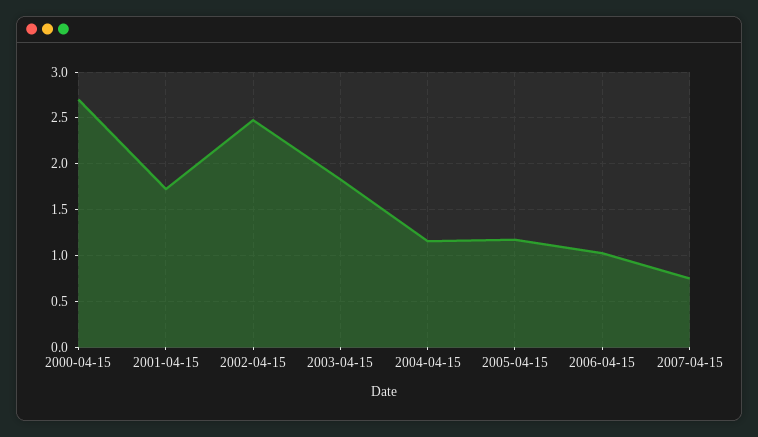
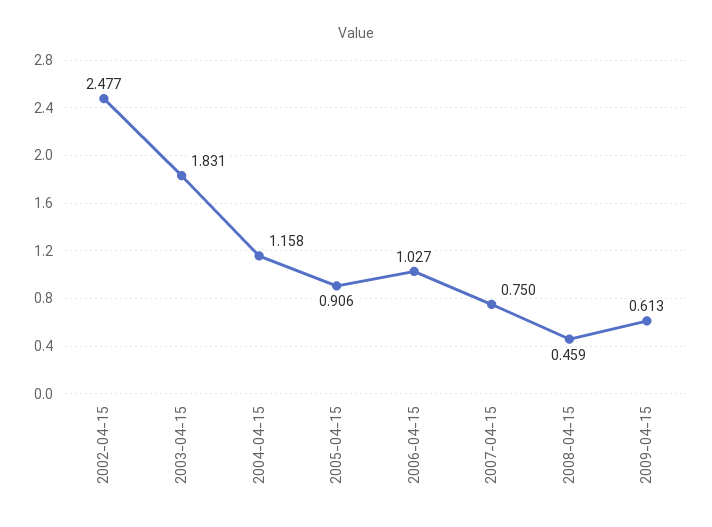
2000-04-15: 2.7 -> none
2001-04-15: 1.7 -> none
2005-04-15: 1.2 -> 0.906
2008-04-15: none -> 0.459
2009-04-15: none -> 0.613

